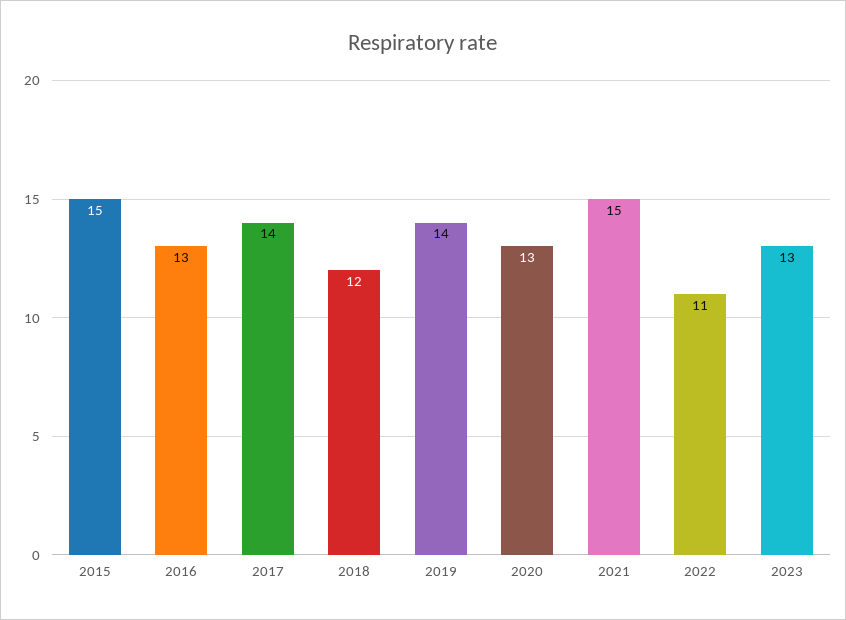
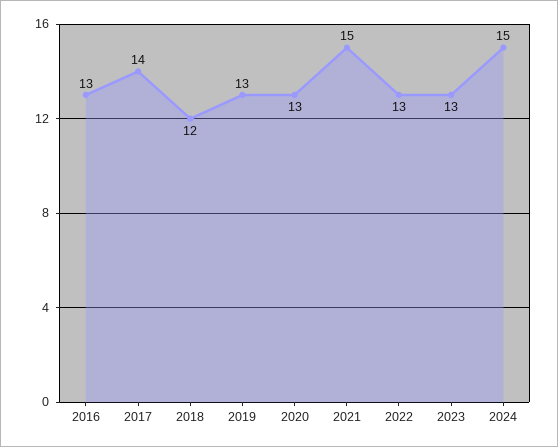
2015: 15 -> none
2019: 14 -> 13
2022: 11 -> 13
2024: none -> 15

